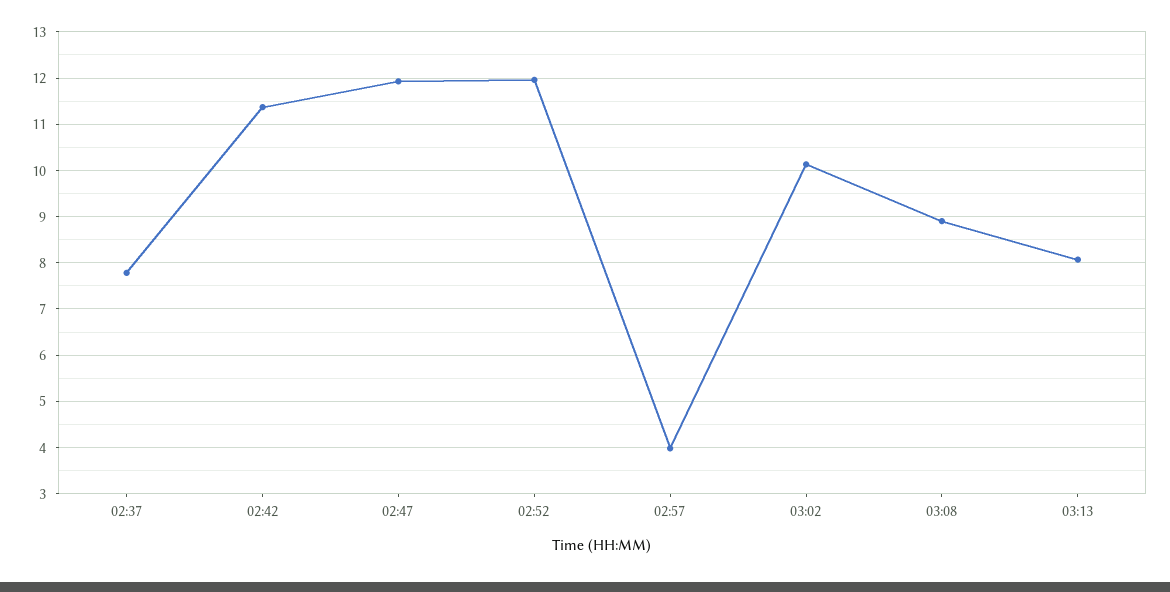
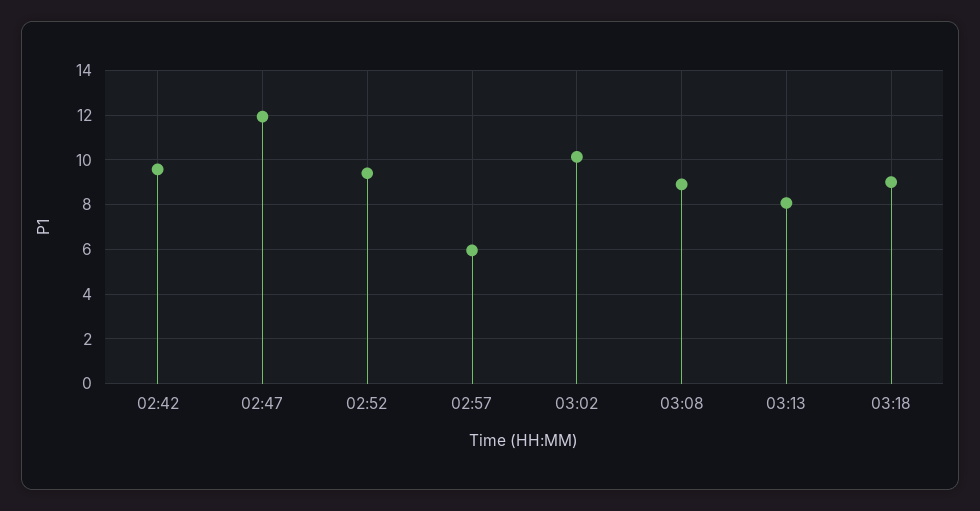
02:37: 7.8 -> none
02:42: 11.4 -> 9.5
02:52: 12 -> 9.5
02:57: 4 -> 6
03:18: none -> 9

